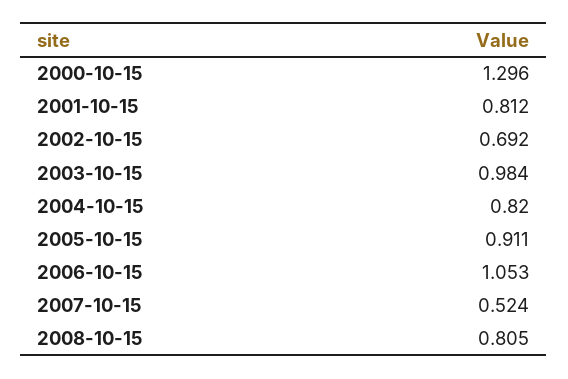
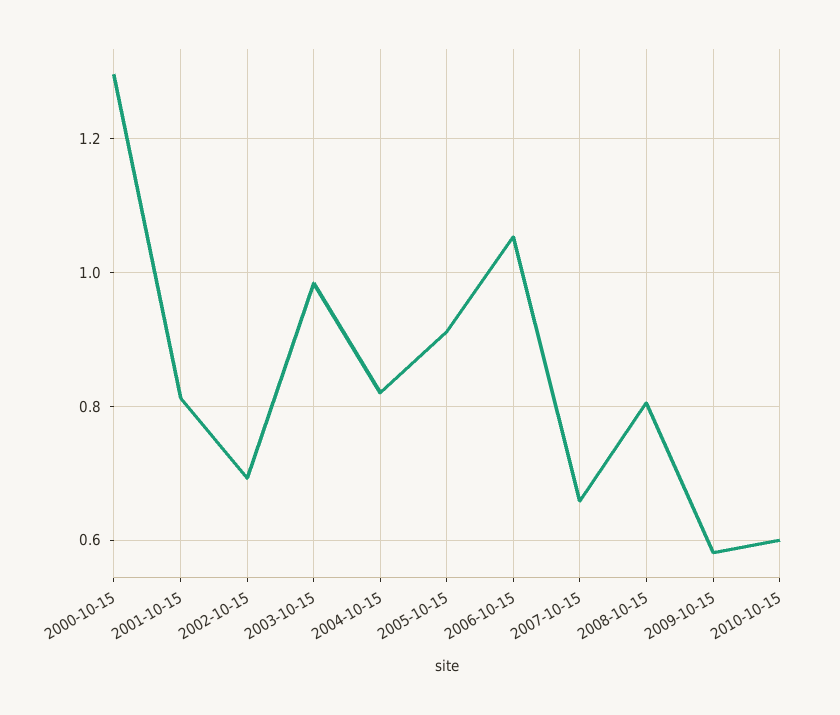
2007-10-15: 0.524 -> 0.66
2009-10-15: none -> 0.58
2010-10-15: none -> 0.6

